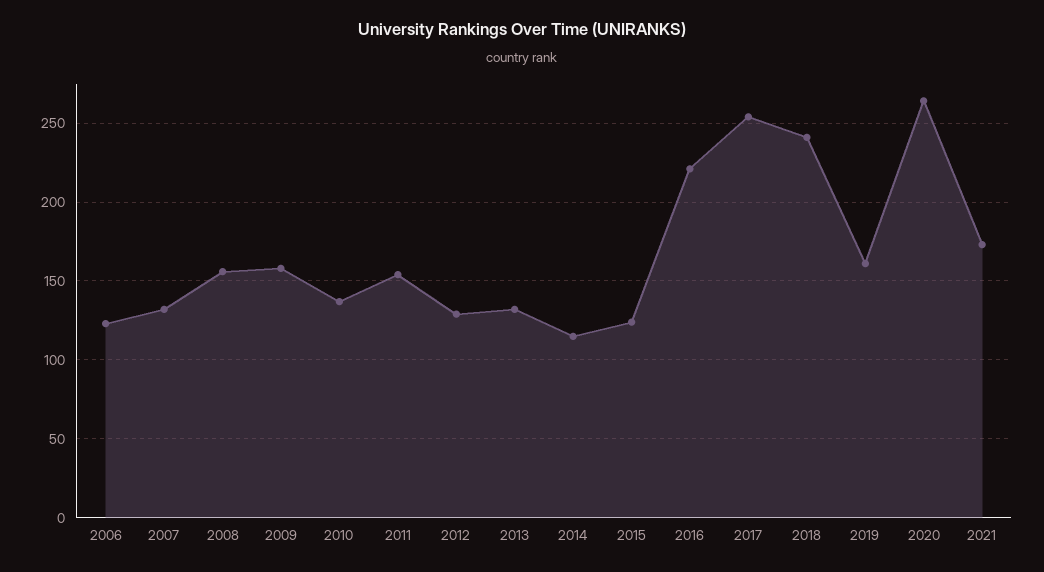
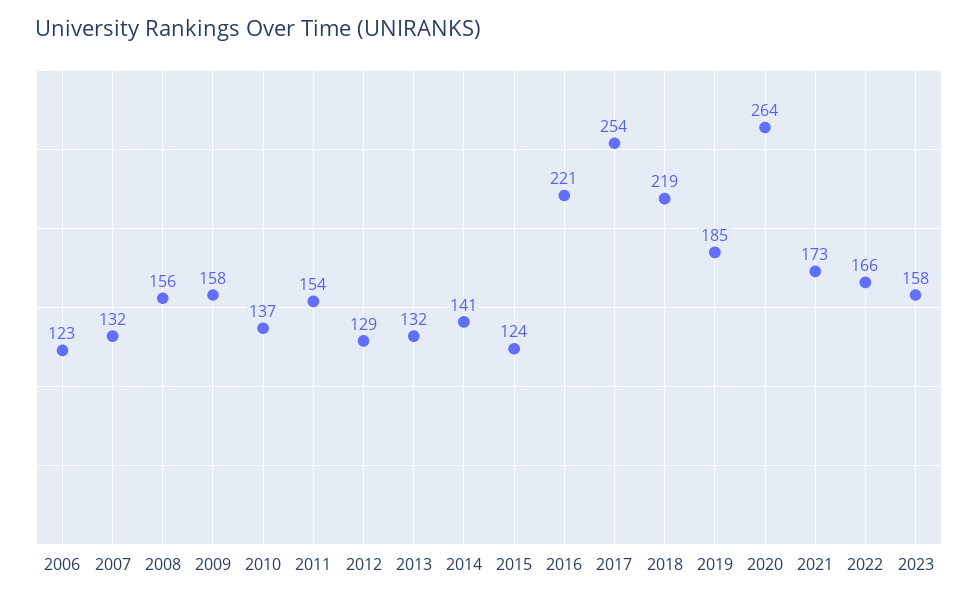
2014: 115 -> 141
2018: 240 -> 219
2019: 160 -> 185
2022: none -> 166
2023: none -> 158

